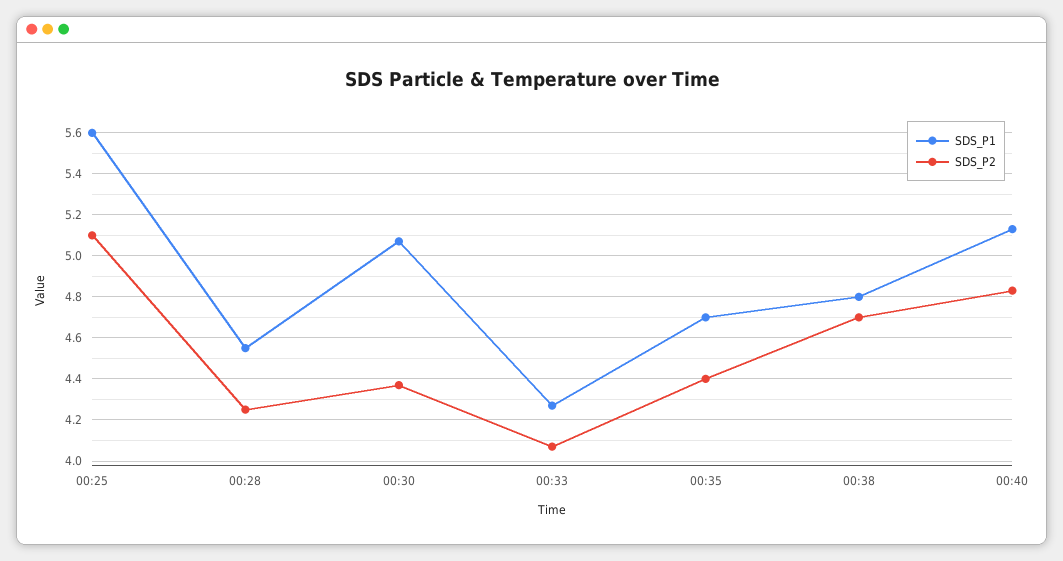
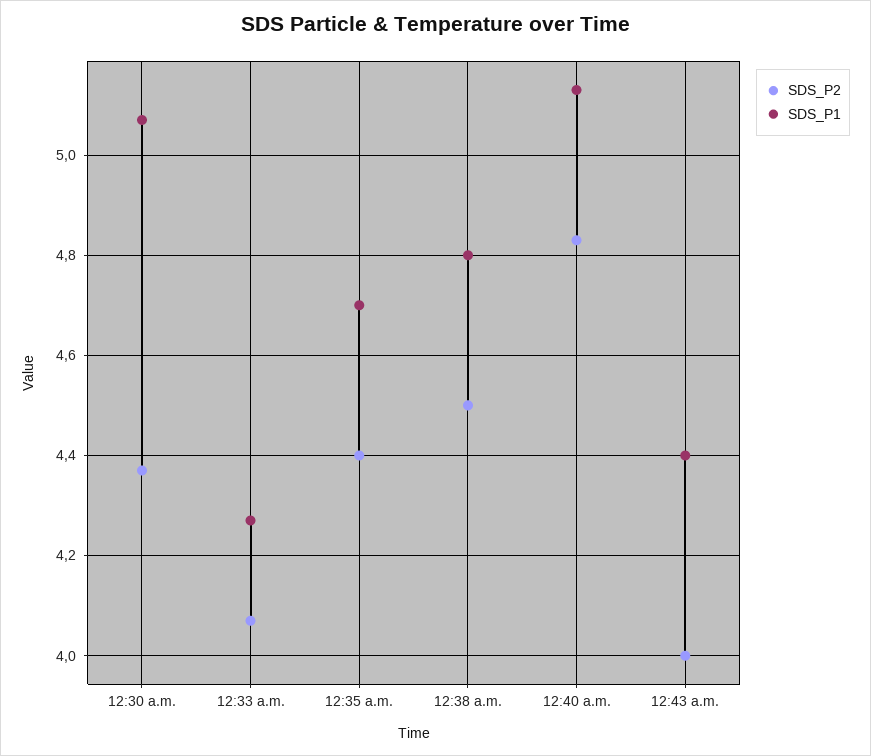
SDS_P1, 00:25: 5.6 -> none
SDS_P2, 00:25: 5.1 -> none
SDS_P1, 00:28: 4.55 -> none
SDS_P2, 00:28: 4.25 -> none
SDS_P2, 00:38: 4.7 -> 4.5
SDS_P2, 12:43 a.m.: none -> 4
SDS_P1, 12:43 a.m.: none -> 4.4

